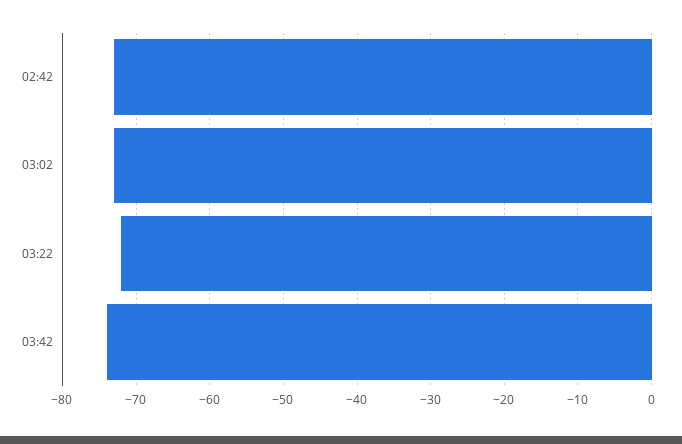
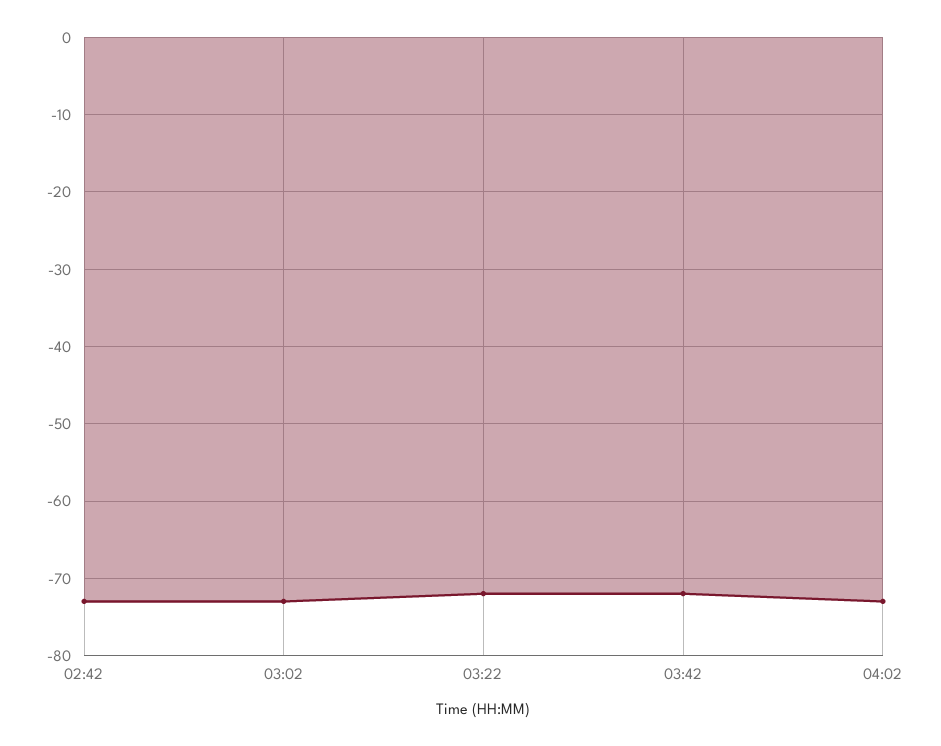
03:42: -74 -> -72
04:02: none -> -73

